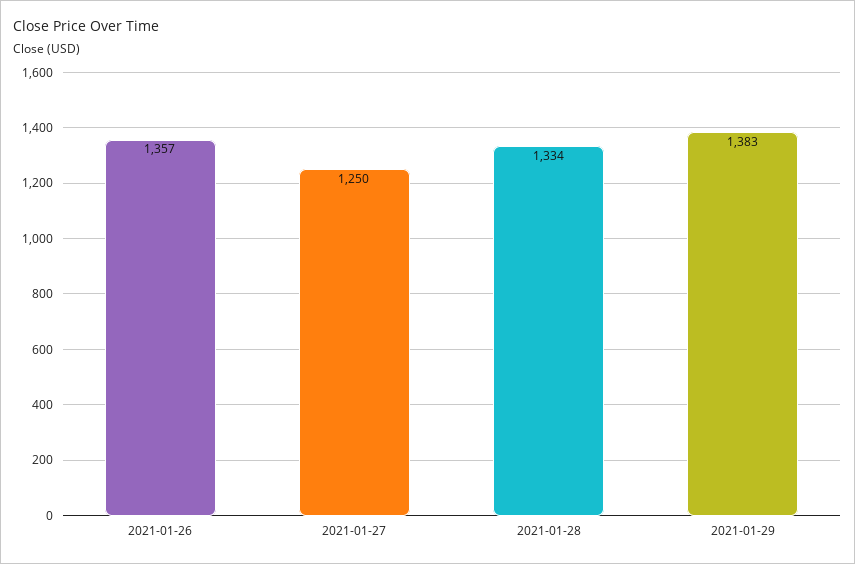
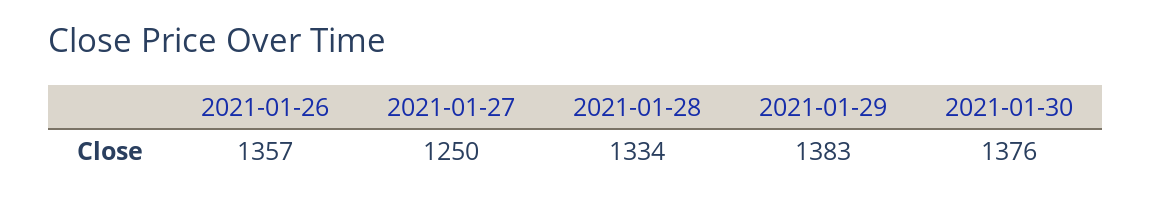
2021-01-30: none -> 1376

